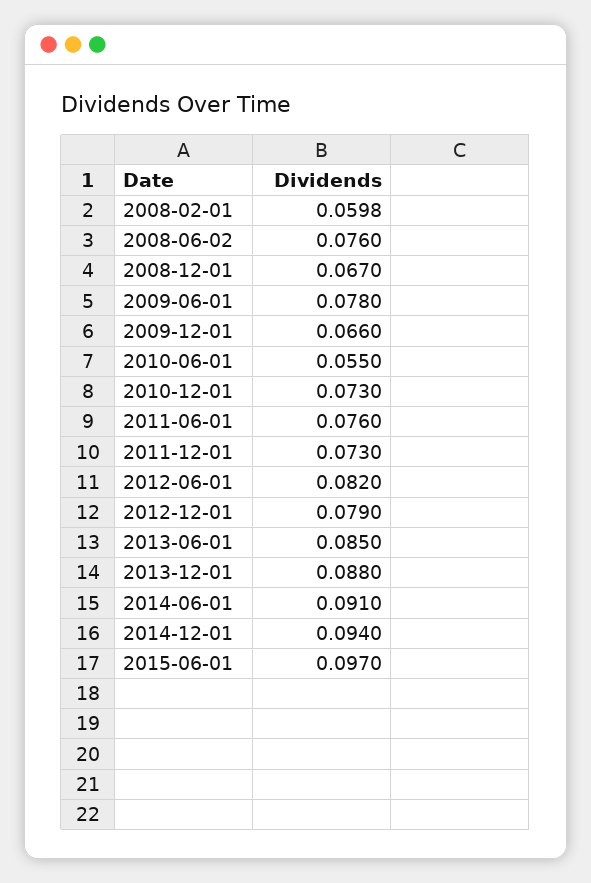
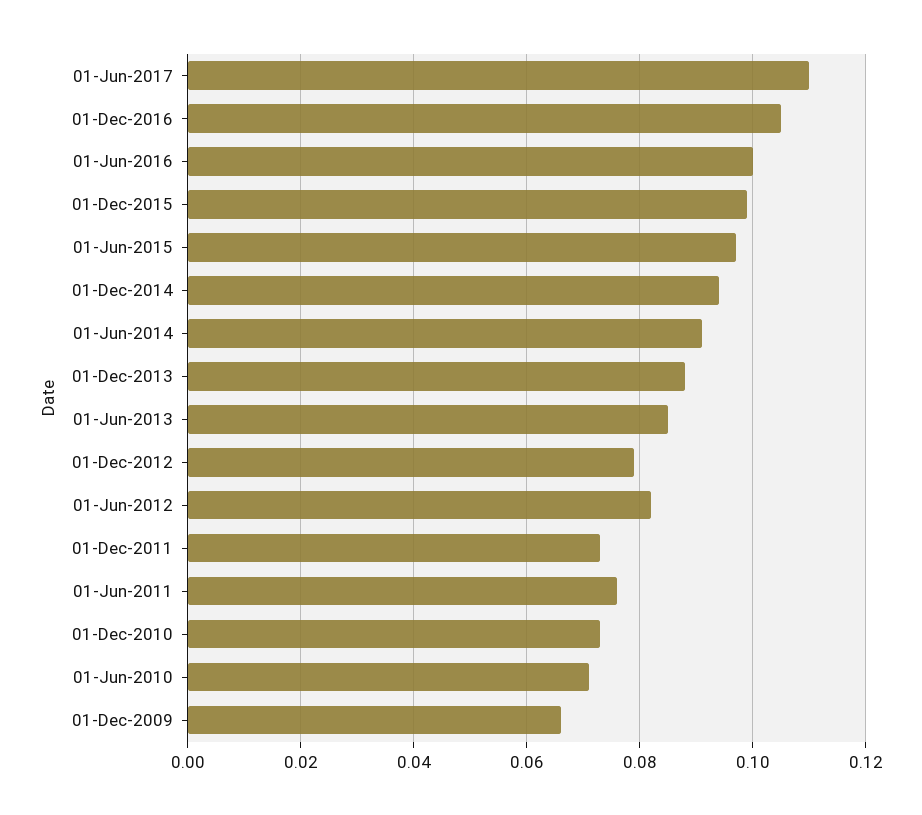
2008-02-01: 0.0598 -> none
2008-06-02: 0.076 -> none
2008-12-01: 0.067 -> none
2009-06-01: 0.078 -> none
2010-06-01: 0.055 -> 0.07
01-Jun-2017: none -> 0.11
01-Dec-2016: none -> 0.105
01-Jun-2016: none -> 0.1
01-Dec-2015: none -> 0.1

